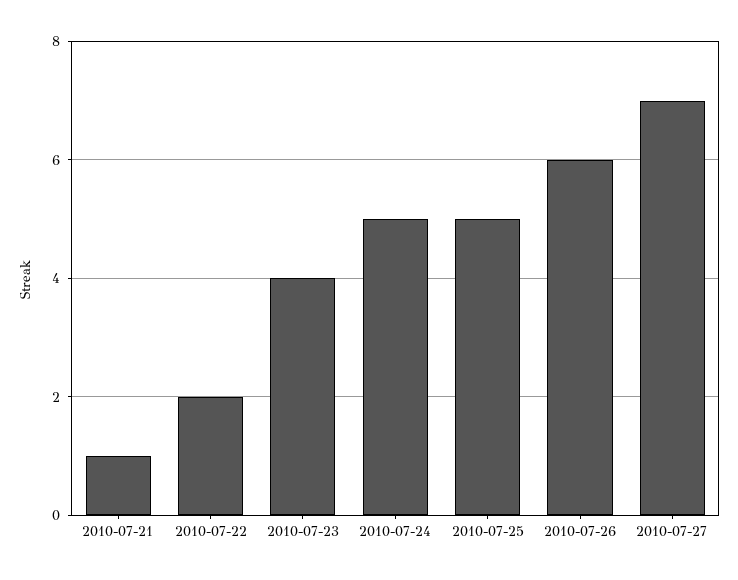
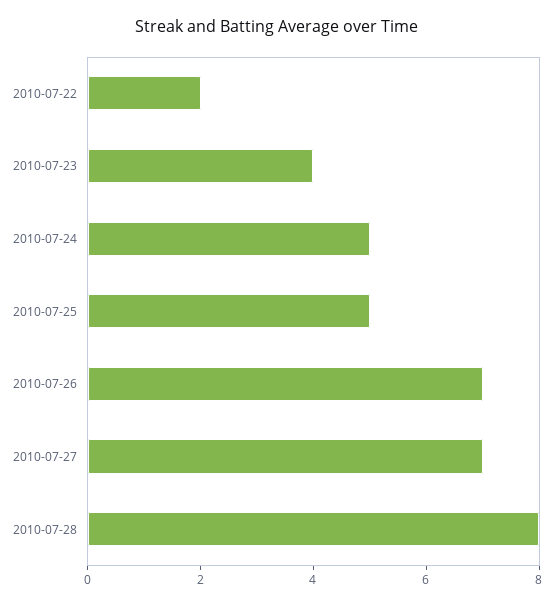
2010-07-21: 1 -> none
2010-07-26: 6 -> 7
2010-07-28: none -> 8

